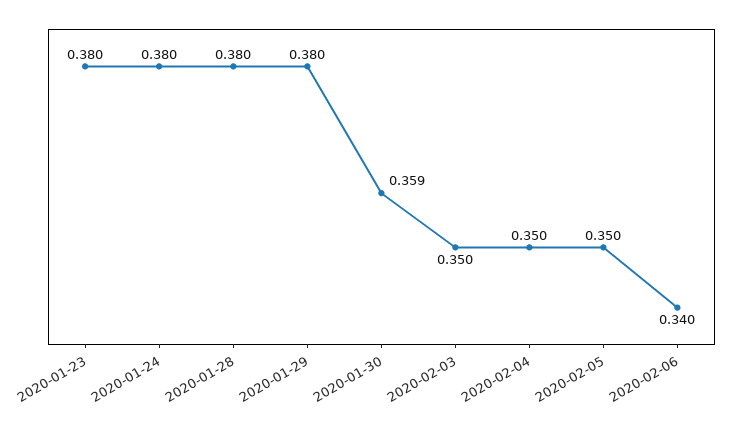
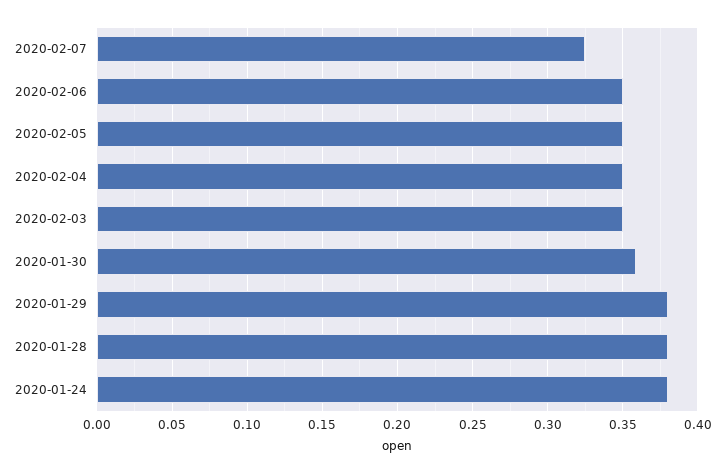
2020-01-23: 0.38 -> none
2020-02-06: 0.34 -> 0.35
2020-02-07: none -> 0.325

